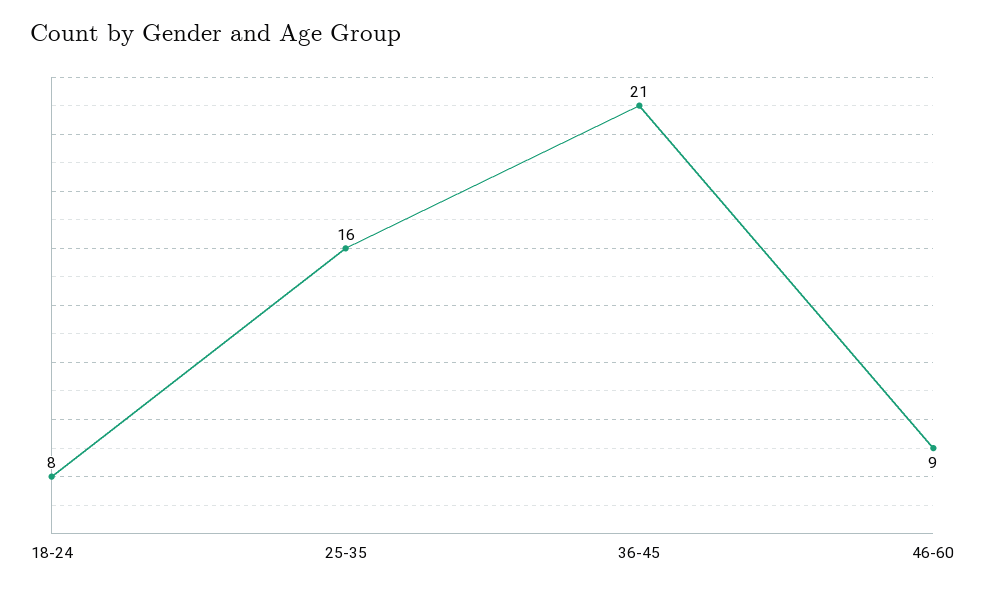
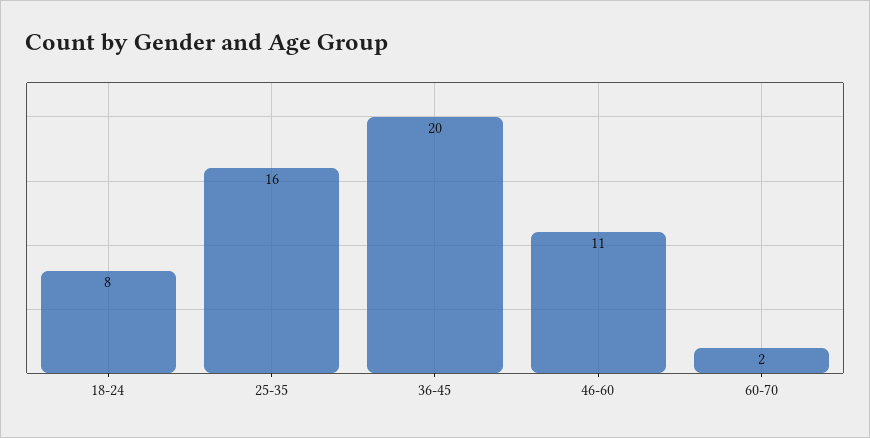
36-45: 21 -> 20
46-60: 9 -> 11
60-70: none -> 2

